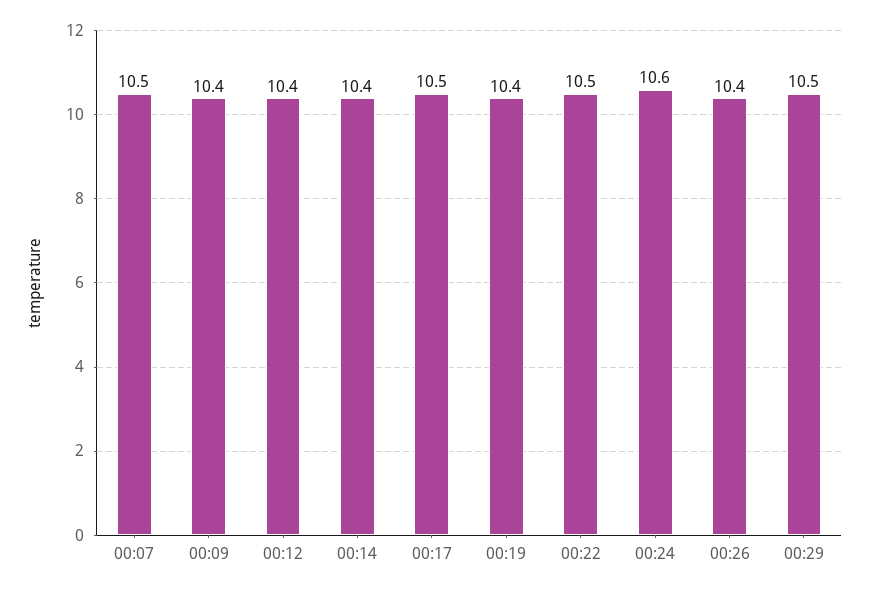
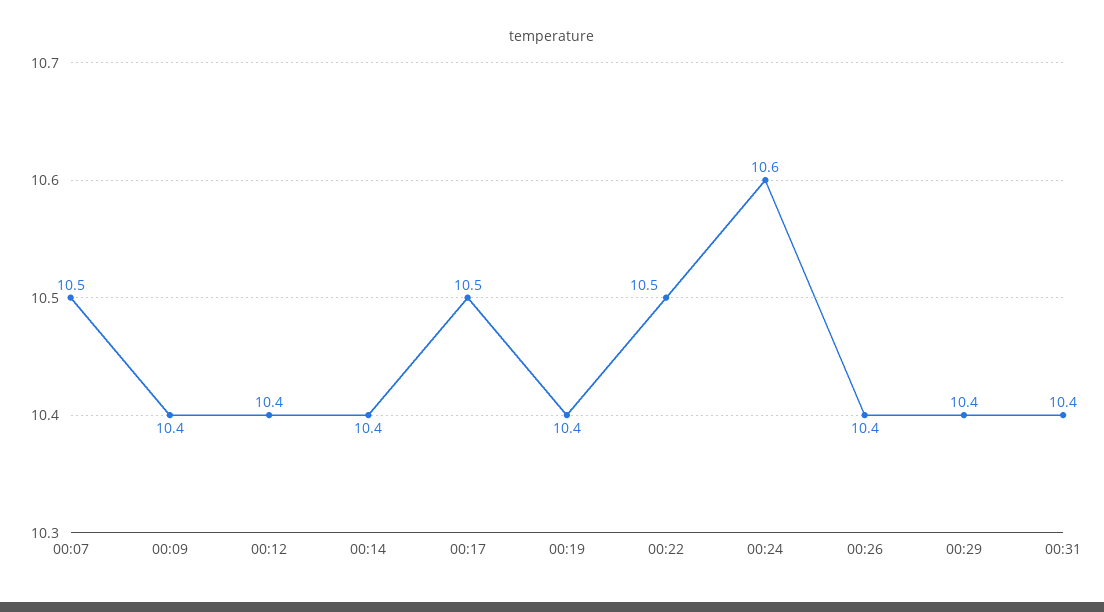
00:29: 10.5 -> 10.4
00:31: none -> 10.4

